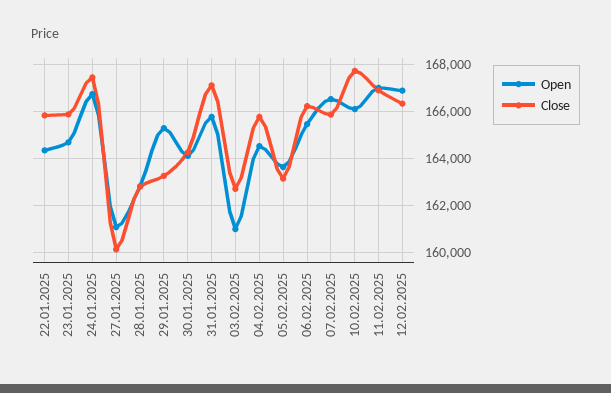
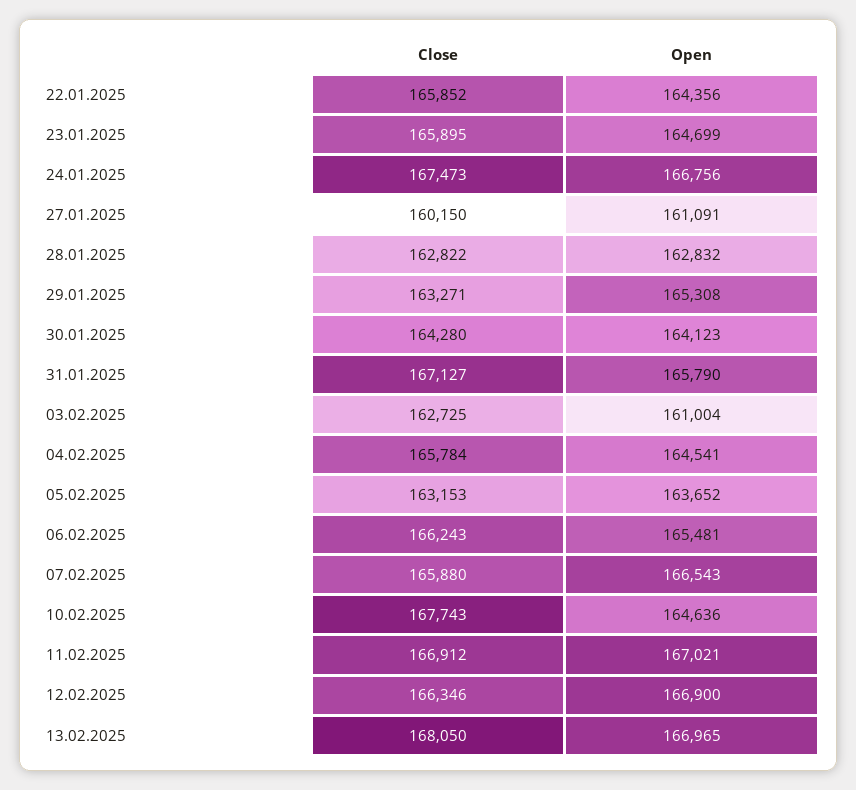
Open, 10.02.2025: 166000 -> 164636
Close, 13.02.2025: none -> 168050
Open, 13.02.2025: none -> 166965

